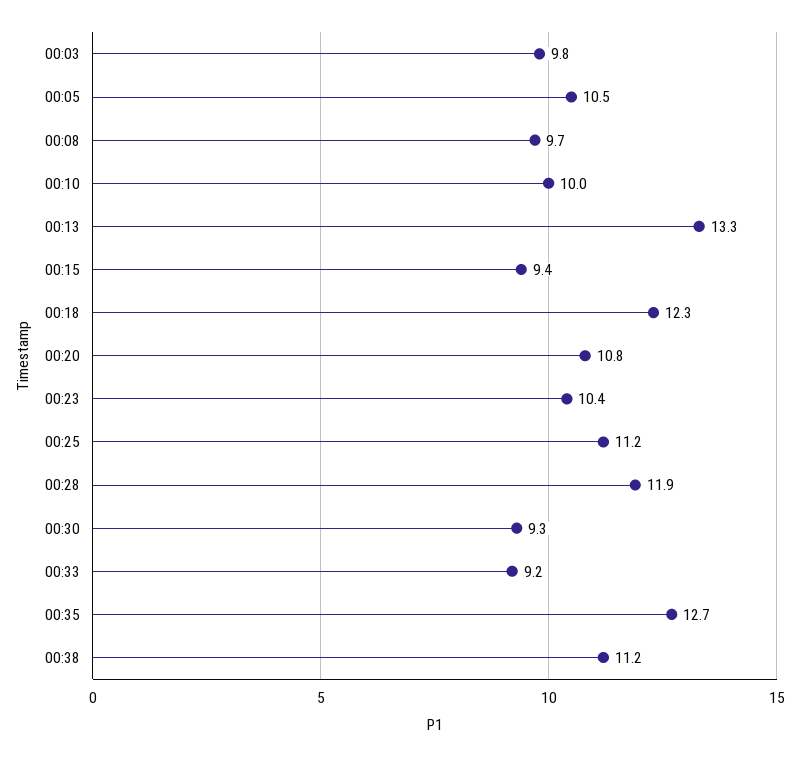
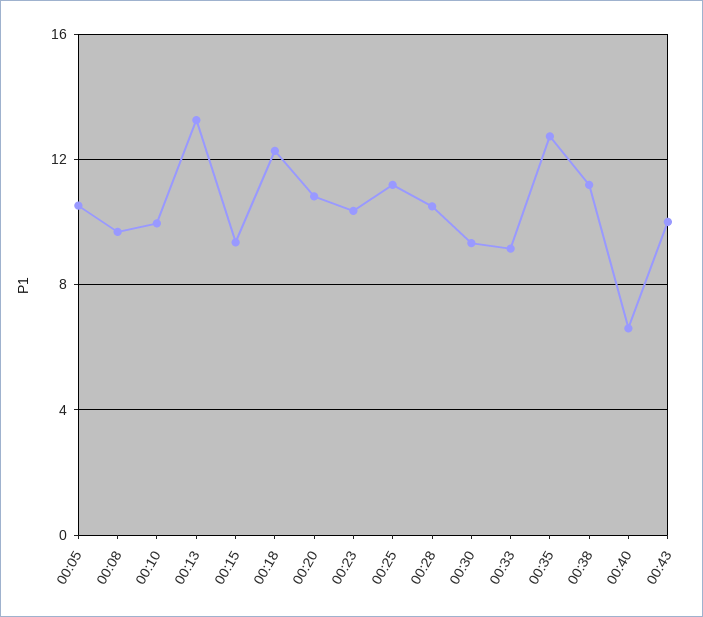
00:03: 9.8 -> none
00:28: 11.9 -> 10.5
00:40: none -> 6.5
00:43: none -> 10

